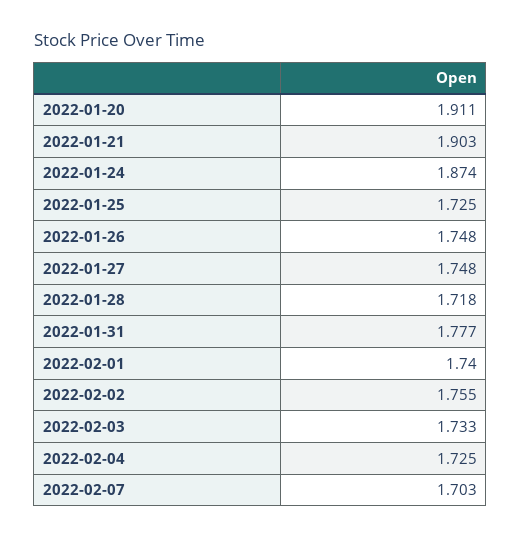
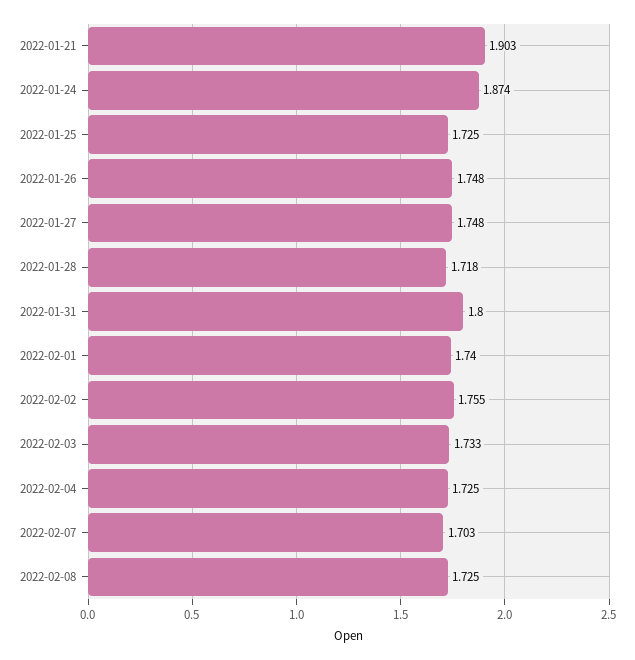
2022-01-20: 1.911 -> none
2022-01-31: 1.777 -> 1.8
2022-02-08: none -> 1.725

